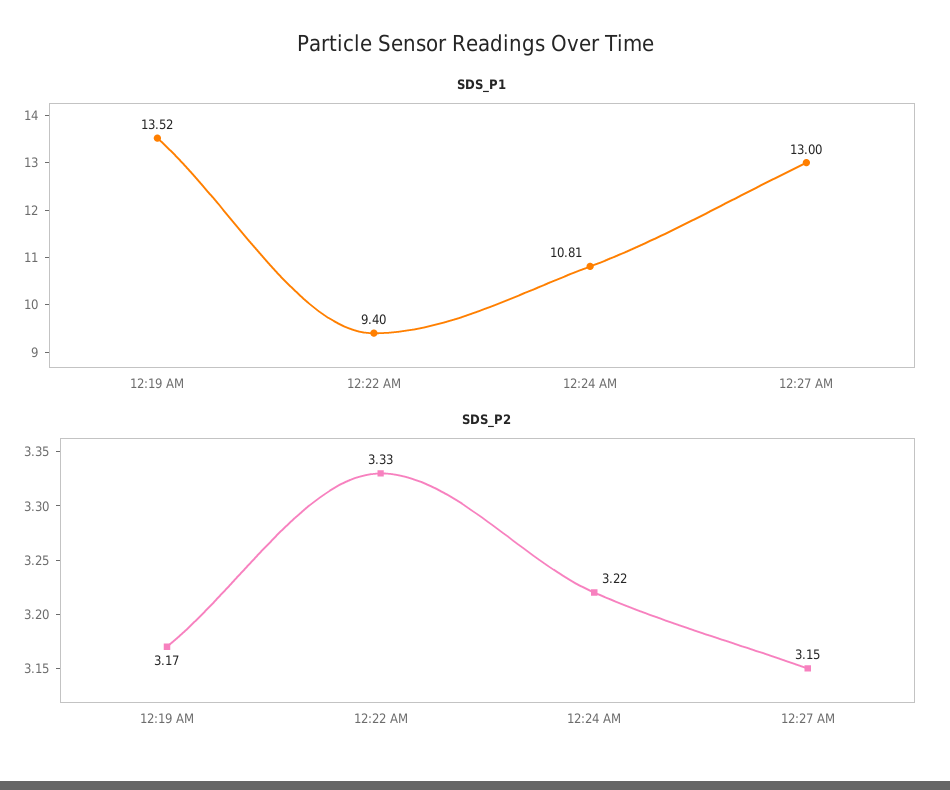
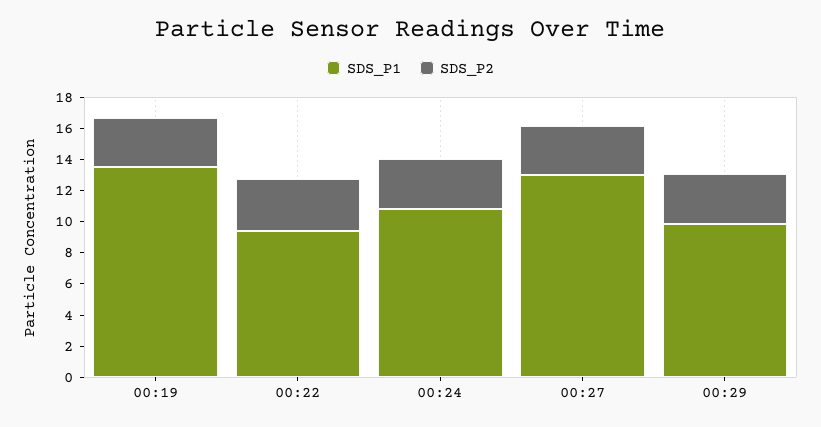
SDS_P1, 00:29: none -> 10
SDS_P2, 00:29: none -> 3

